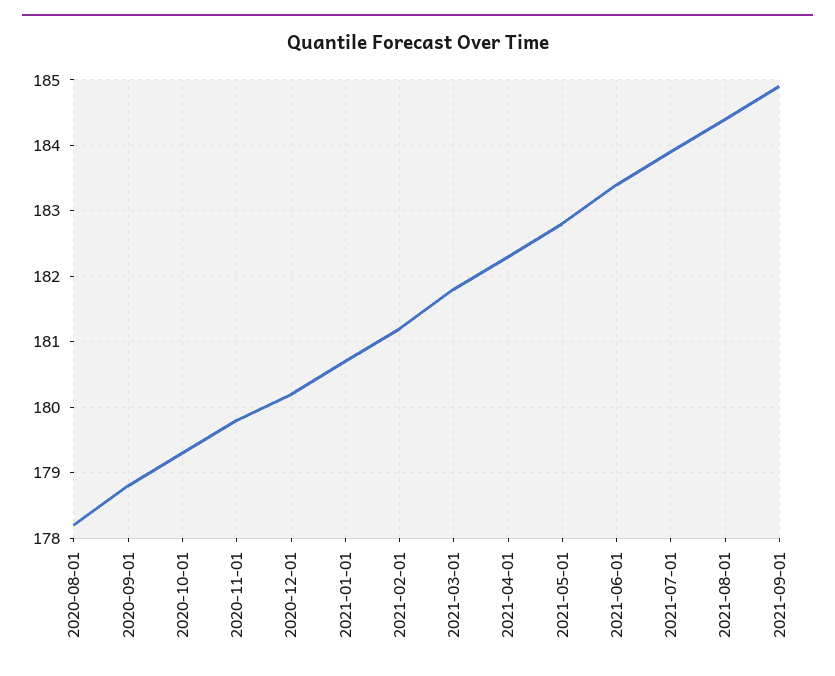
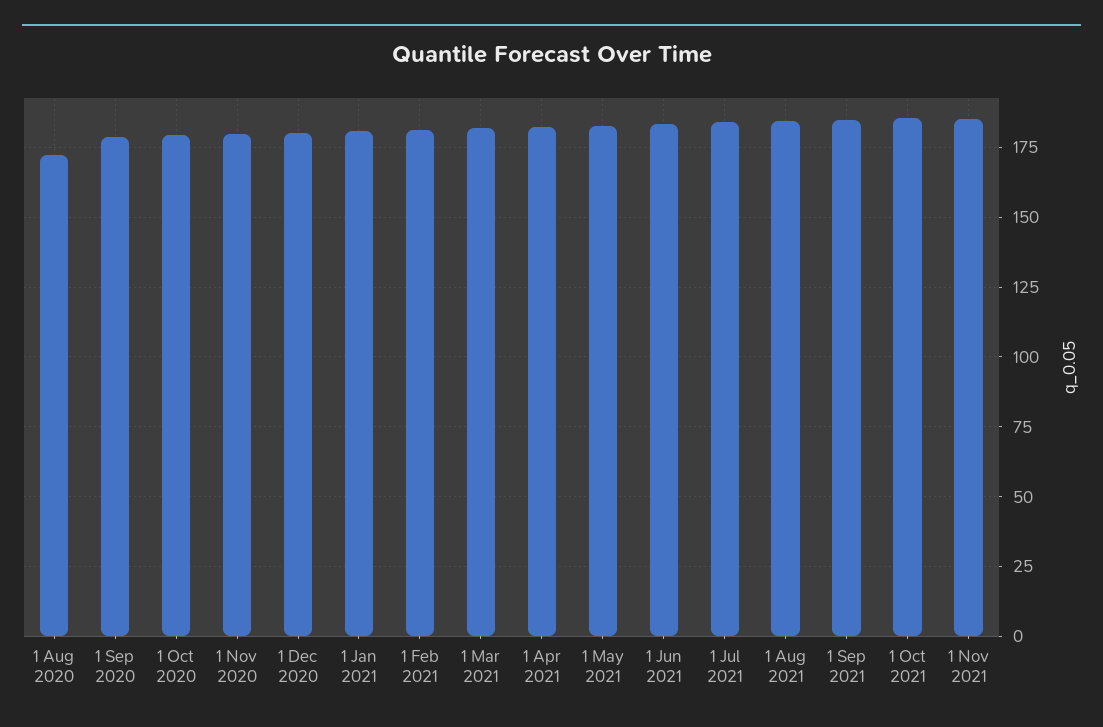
2020-08-01: 178.2 -> 172.5
1 Oct 2021: none -> 185
1 Nov 2021: none -> 185

